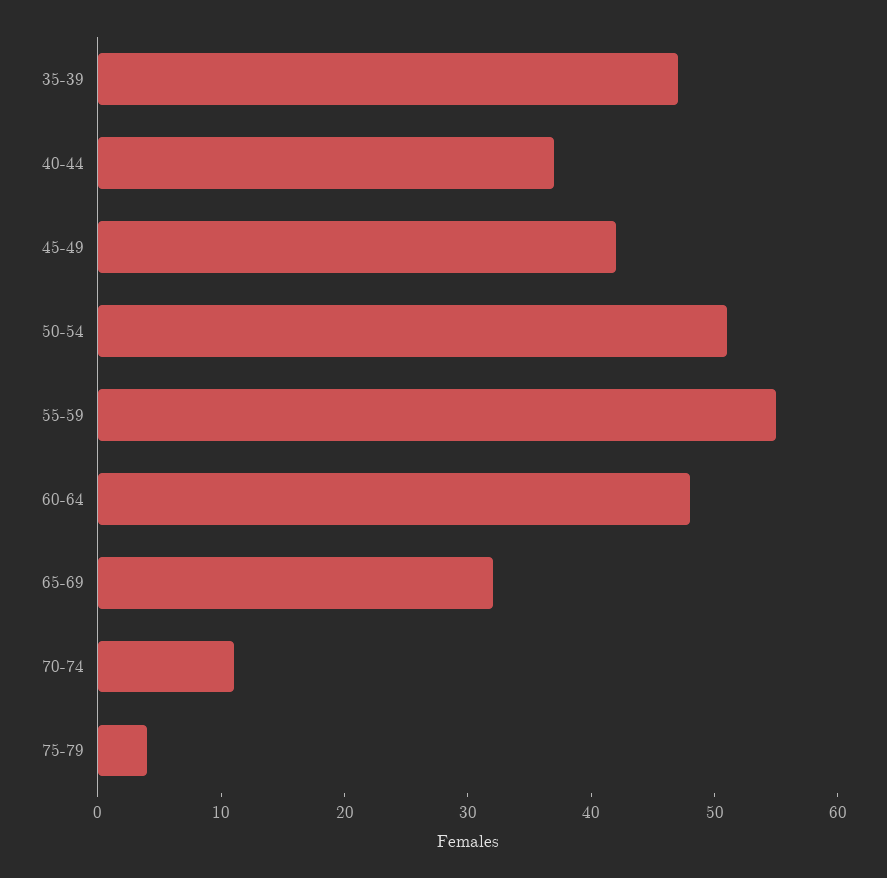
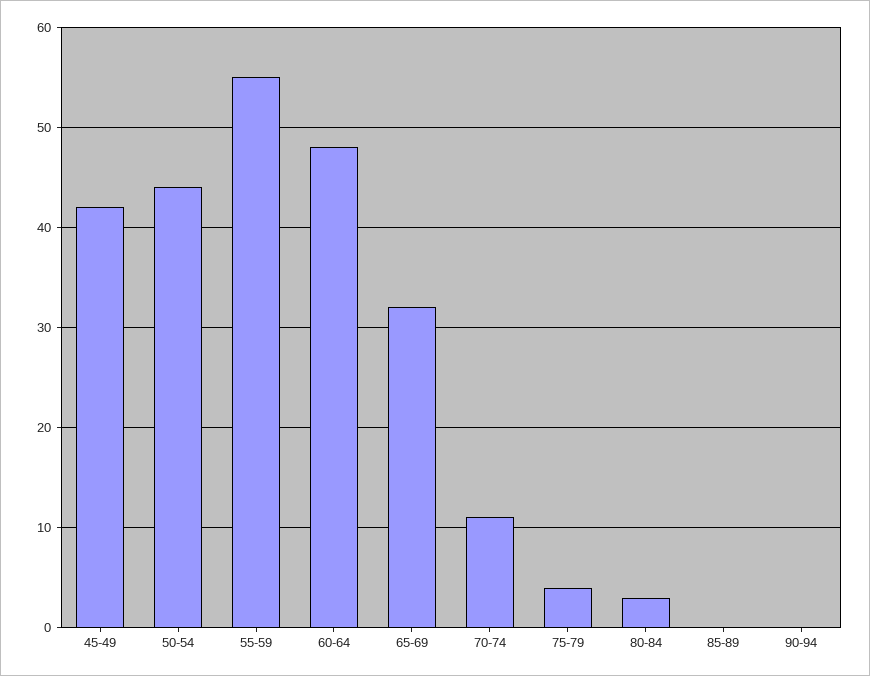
35-39: 47 -> none
40-44: 37 -> none
50-54: 51 -> 44
80-84: none -> 3
85-89: none -> 0
90-94: none -> 0

